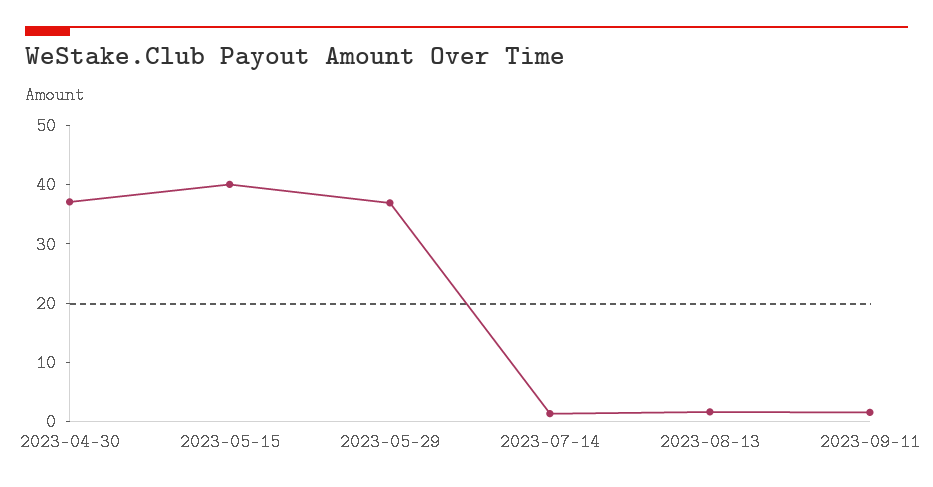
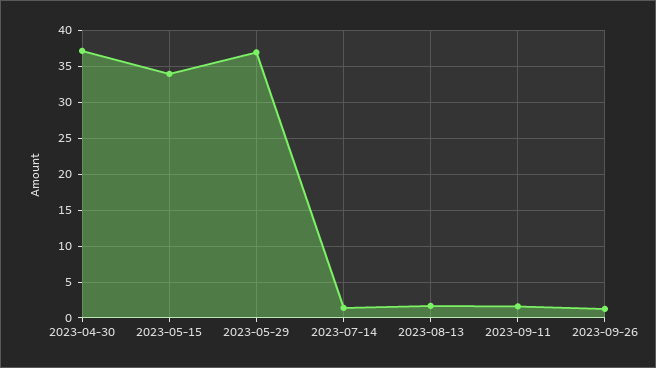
2023-05-15: 40 -> 34
2023-09-26: none -> 1

